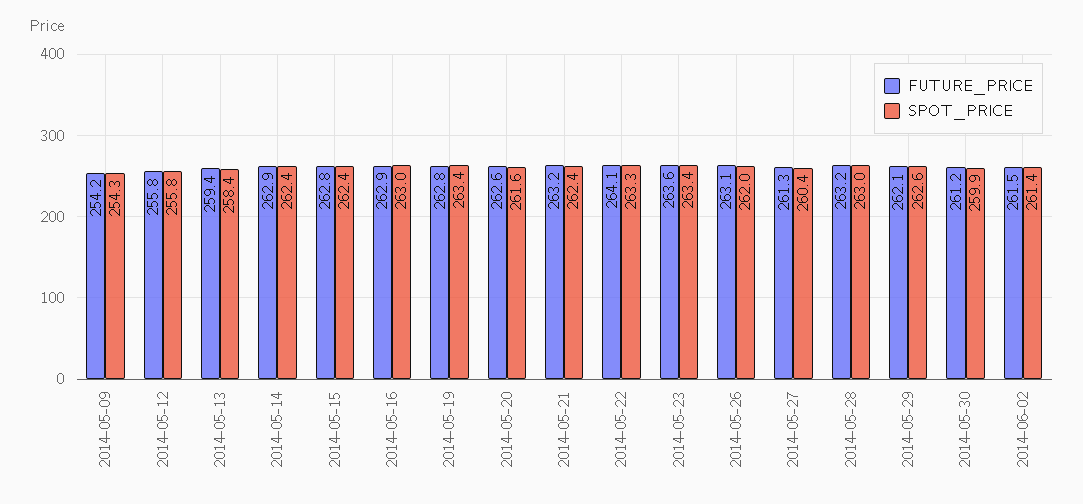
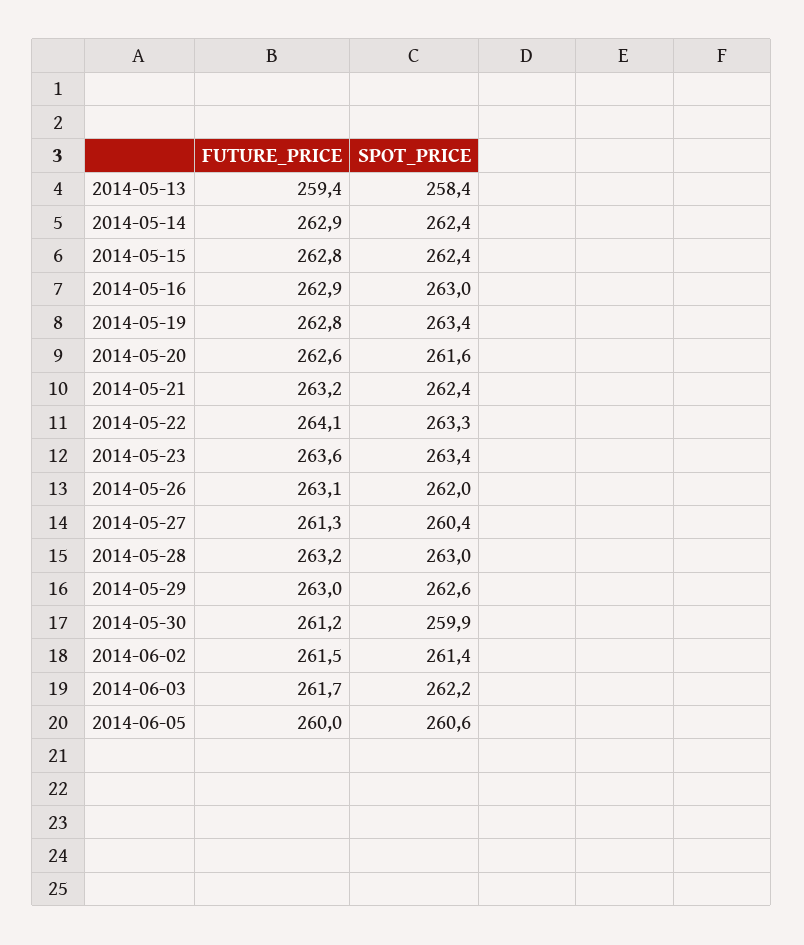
FUTURE_PRICE, 2014-05-09: 254.2 -> none
SPOT_PRICE, 2014-05-09: 254.3 -> none
FUTURE_PRICE, 2014-05-12: 255.8 -> none
SPOT_PRICE, 2014-05-12: 255.8 -> none
FUTURE_PRICE, 2014-05-29: 262.1 -> 263
FUTURE_PRICE, 2014-06-03: none -> 261.7
SPOT_PRICE, 2014-06-03: none -> 262.2
FUTURE_PRICE, 2014-06-05: none -> 260
SPOT_PRICE, 2014-06-05: none -> 260.6

